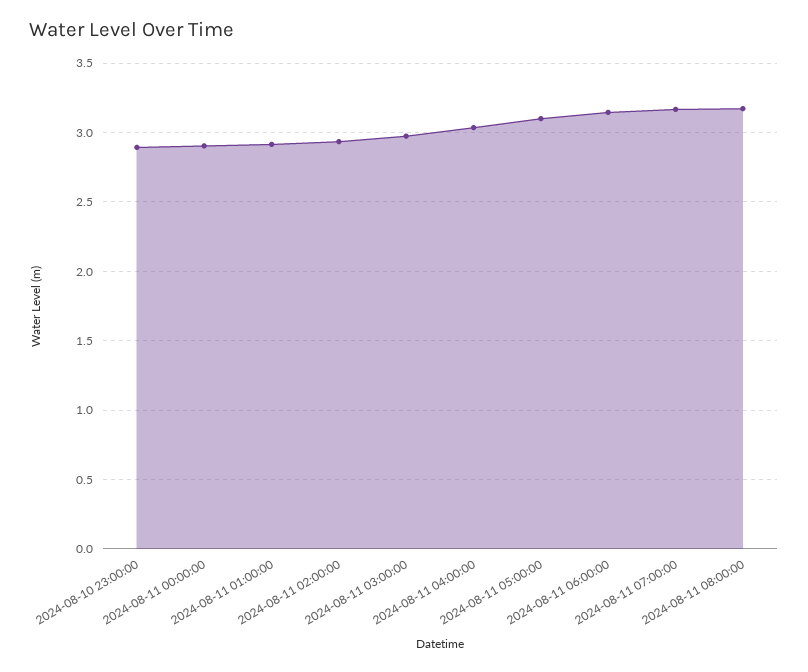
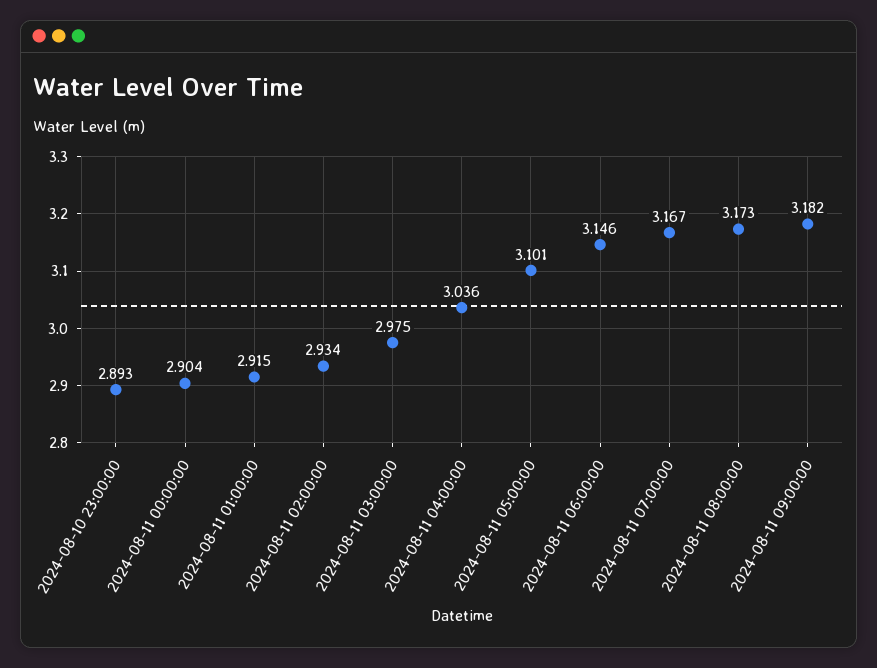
2024-08-11 09:00:00: none -> 3.182

